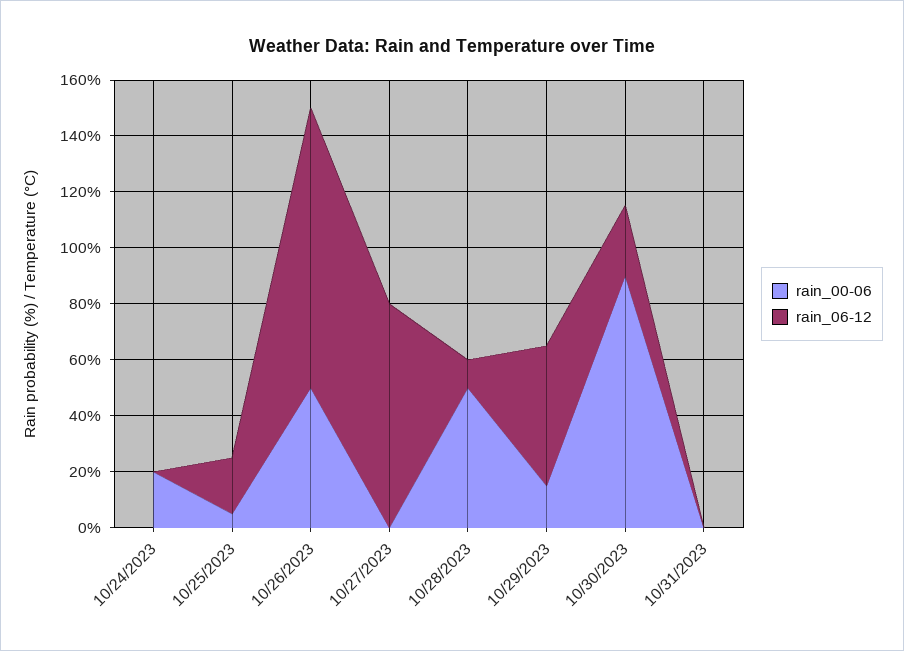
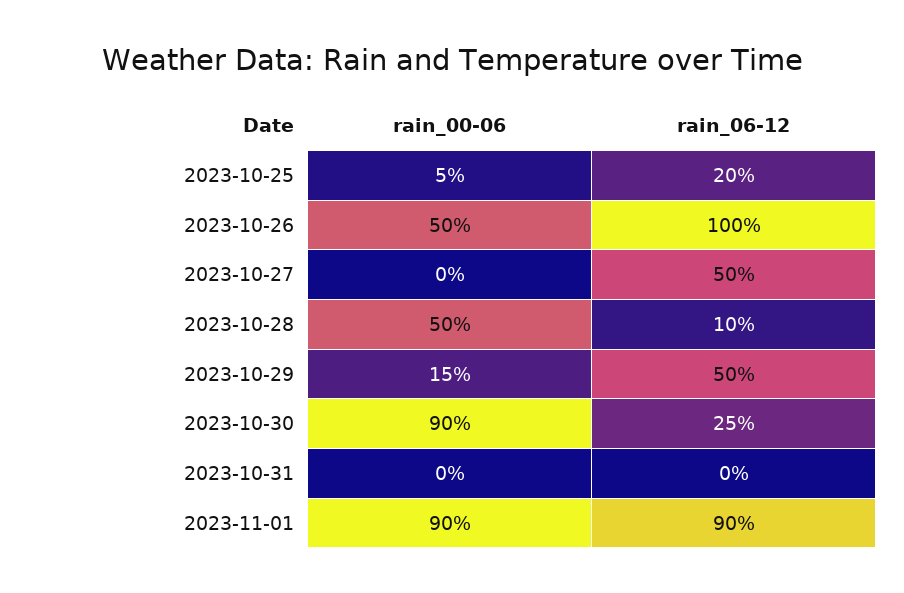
rain_00-06, 10/24/2023: 20 -> none
rain_06-12, 10/24/2023: 0 -> none
rain_06-12, 10/27/2023: 80 -> 50
rain_00-06, 2023-11-01: none -> 90
rain_06-12, 2023-11-01: none -> 90

